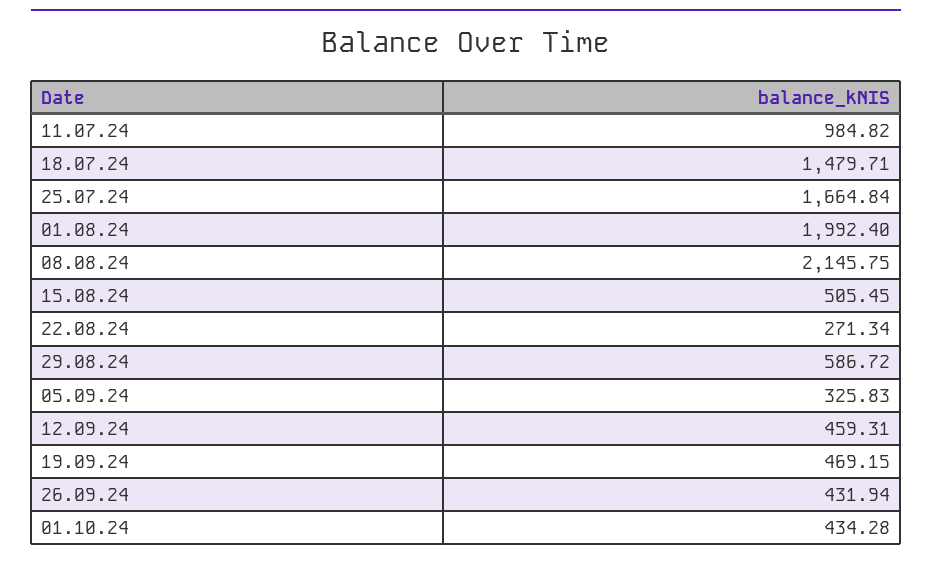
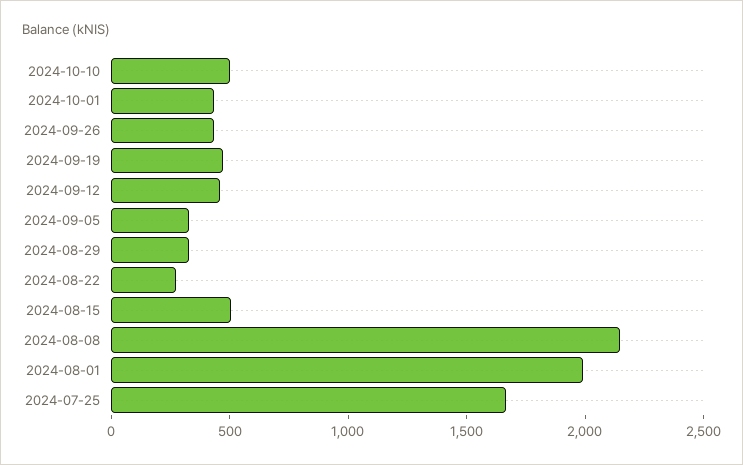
11.07.24: 984.82 -> none
18.07.24: 1479.71 -> none
29.08.24: 586.72 -> 300
2024-10-10: none -> 500

